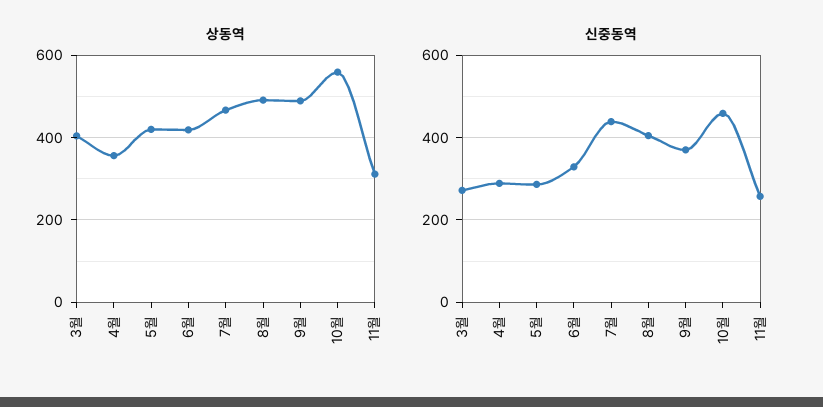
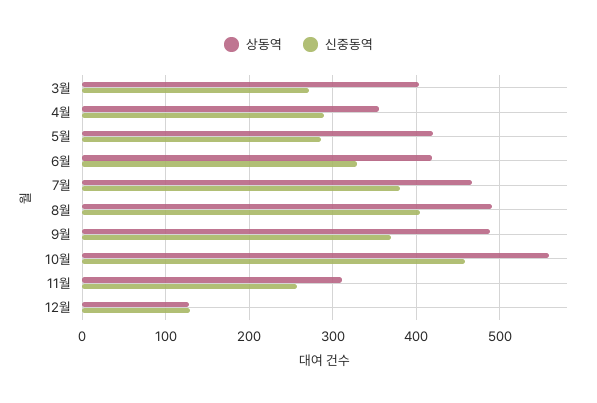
신중동역, 7월: 440 -> 380
상동역, 12월: none -> 130
신중동역, 12월: none -> 130

